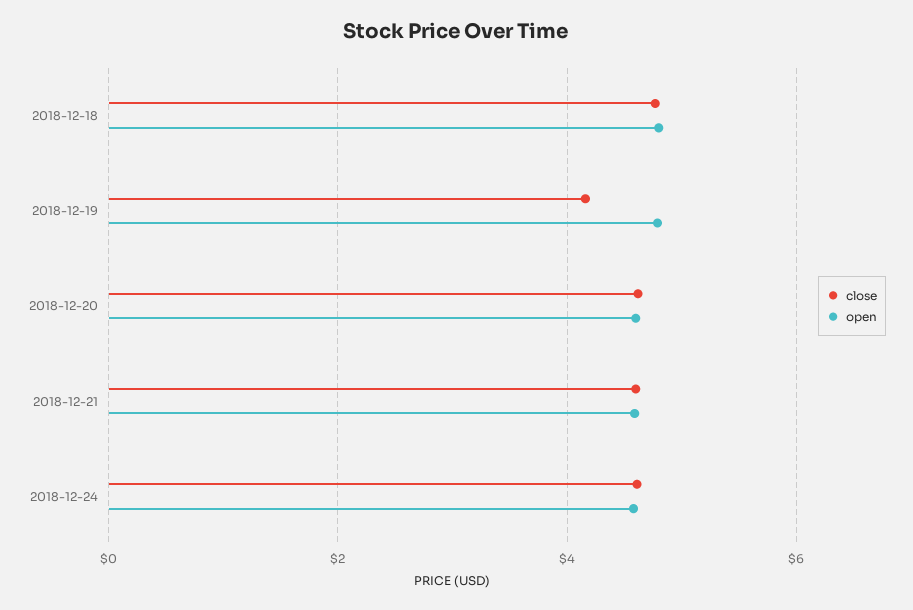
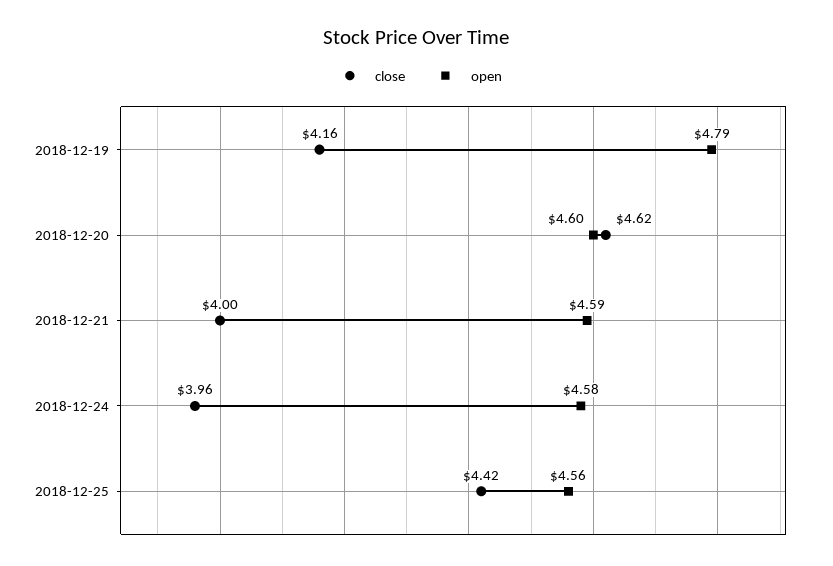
close, 2018-12-18: 4.8 -> none
open, 2018-12-18: 4.8 -> none
close, 2018-12-21: 4.6 -> 4
close, 2018-12-24: 4.6 -> 3.96
close, 2018-12-25: none -> 4.42
open, 2018-12-25: none -> 4.56

